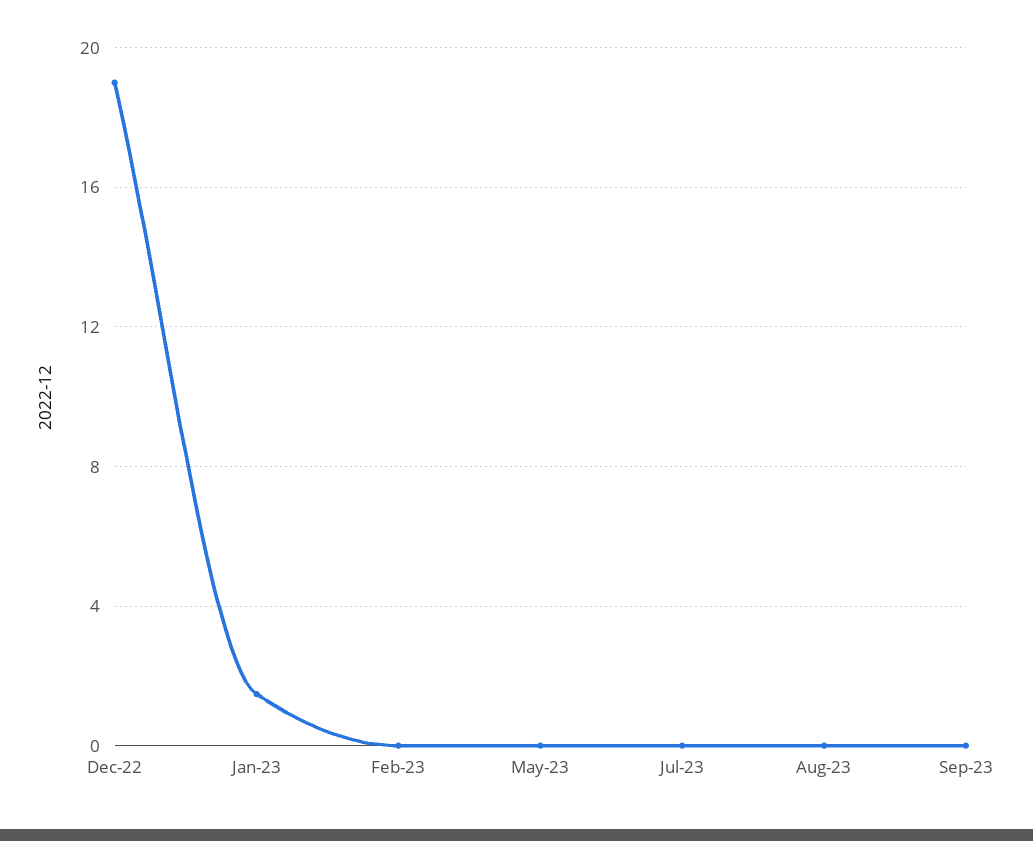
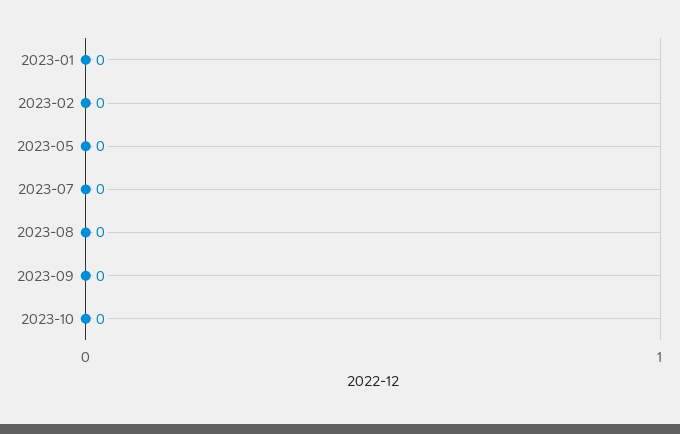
Dec-22: 19 -> none
Jan-23: 1.5 -> 0
2023-10: none -> 0

